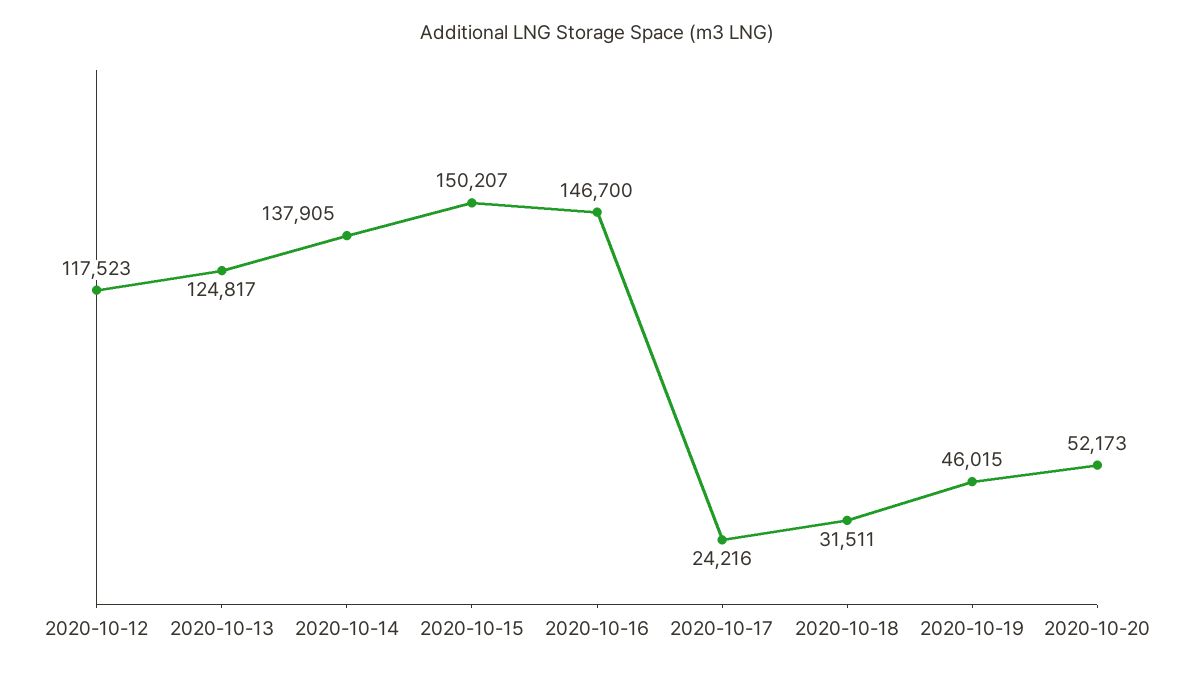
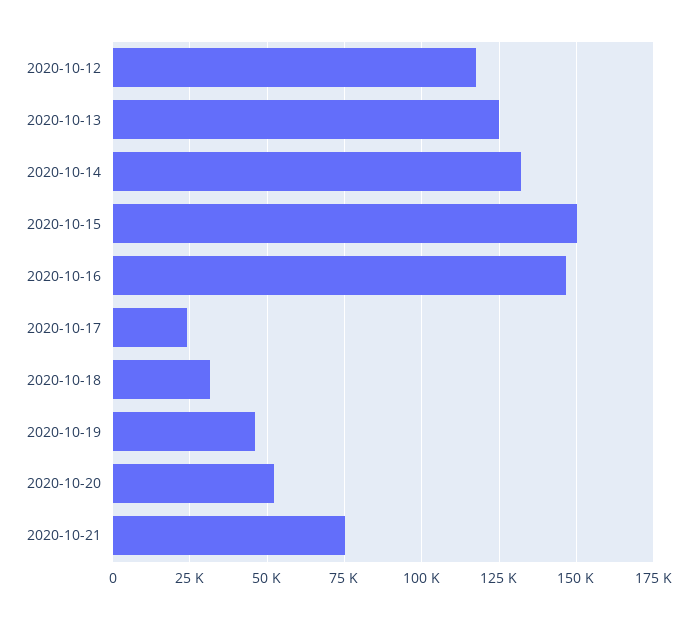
2020-10-14: 137905 -> 132500
2020-10-21: none -> 75000

